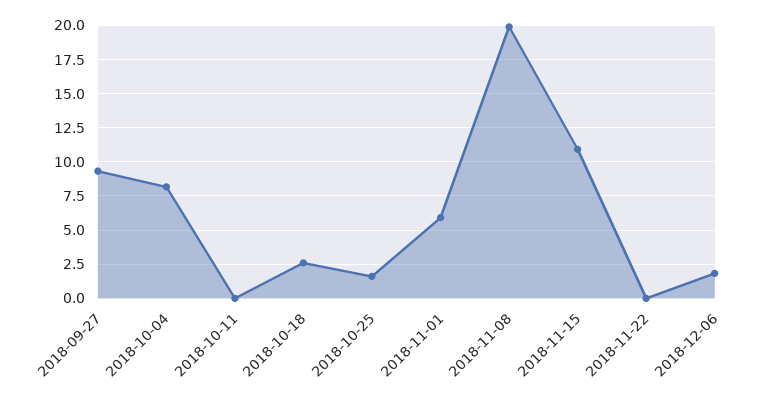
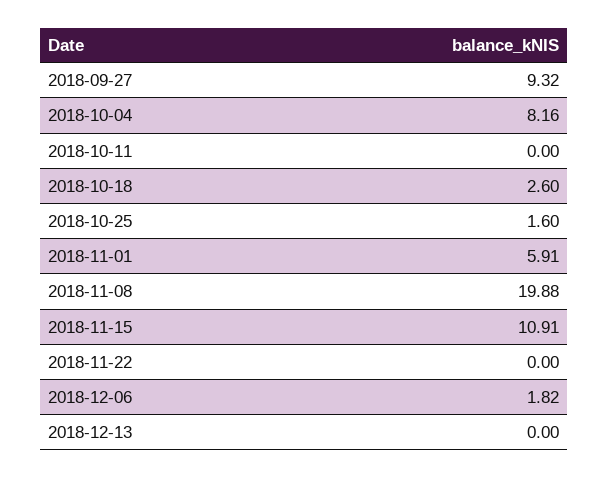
2018-12-13: none -> 0

